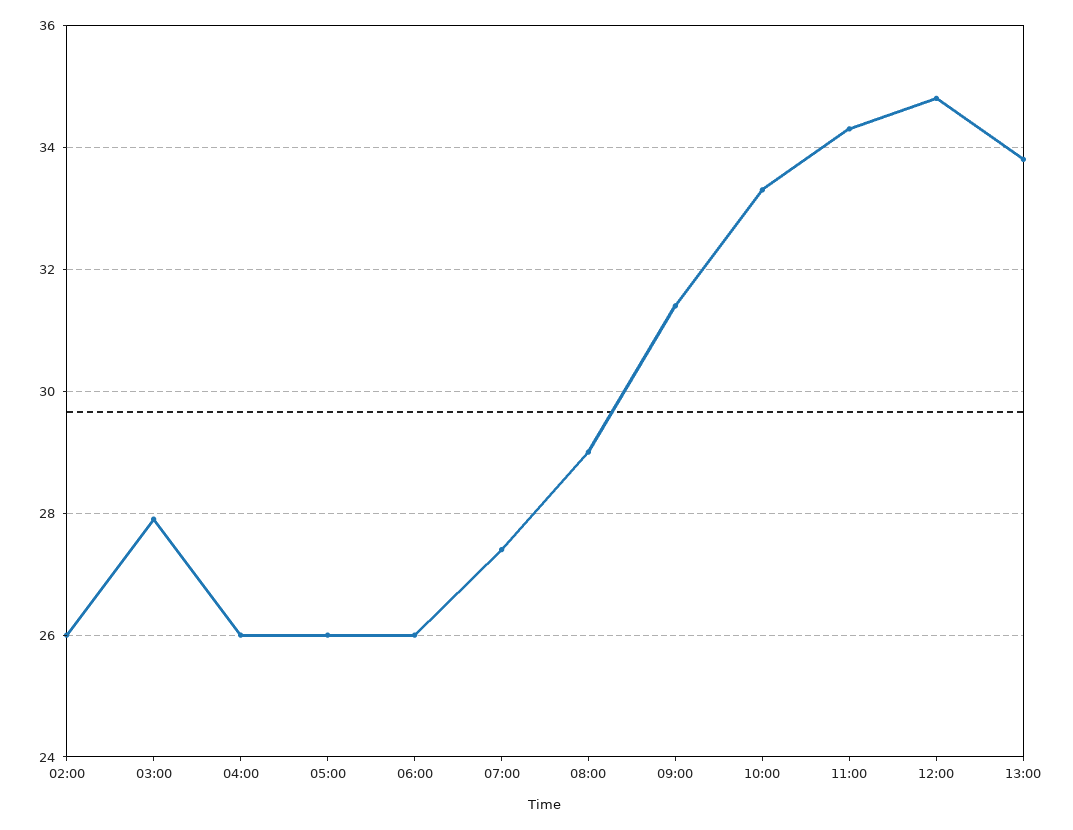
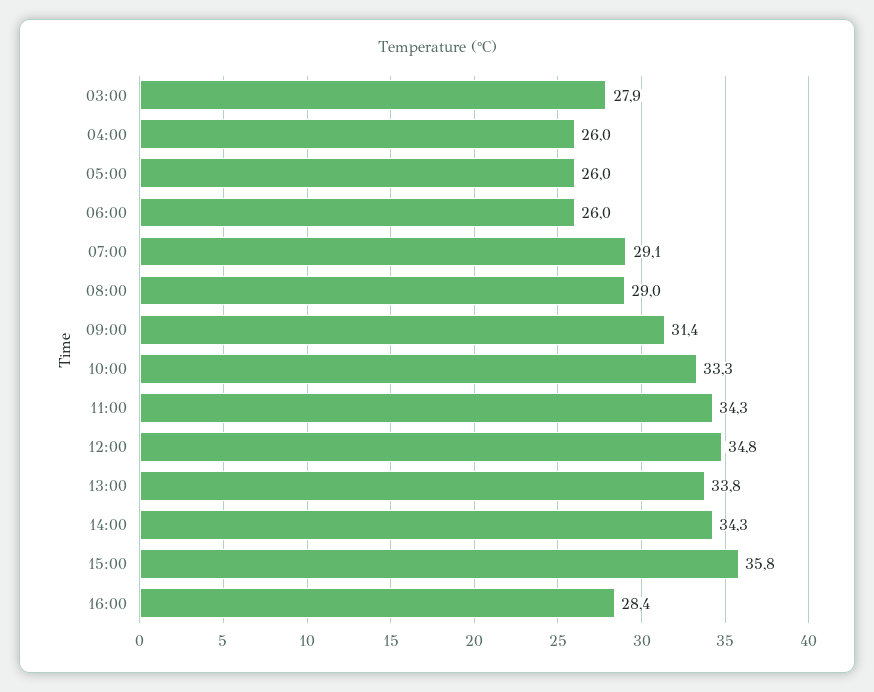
02:00: 26 -> none
07:00: 27.5 -> 29.1
14:00: none -> 34.3
15:00: none -> 35.8
16:00: none -> 28.4

